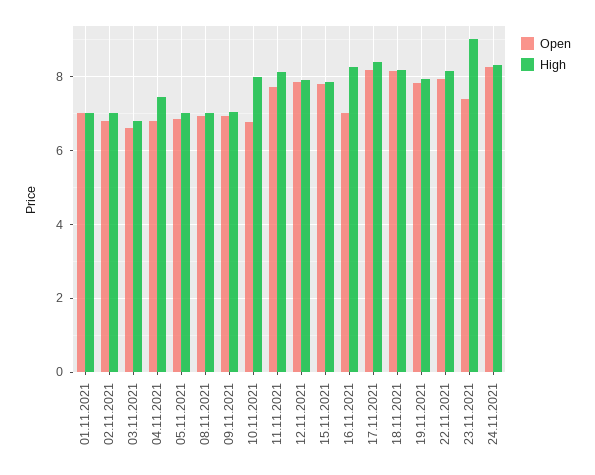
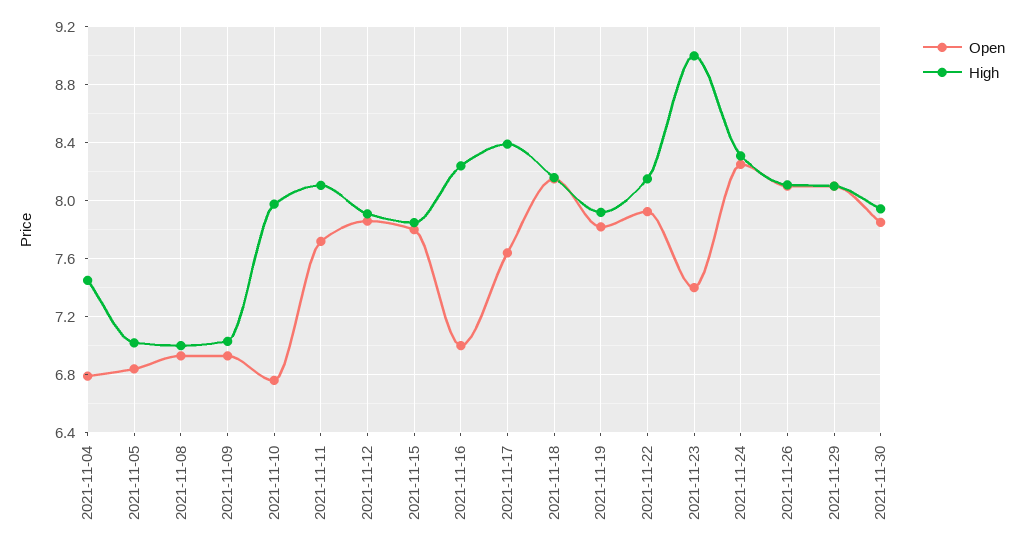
Open, 01.11.2021: 7 -> none
High, 01.11.2021: 7 -> none
Open, 02.11.2021: 6.8 -> none
High, 02.11.2021: 7 -> none
Open, 03.11.2021: 6.6 -> none
High, 03.11.2021: 6.8 -> none
Open, 17.11.2021: 8.2 -> 7.65
Open, 2021-11-26: none -> 8.1
High, 2021-11-26: none -> 8.1
Open, 2021-11-29: none -> 8.1
High, 2021-11-29: none -> 8.1
Open, 2021-11-30: none -> 7.85
High, 2021-11-30: none -> 7.95

